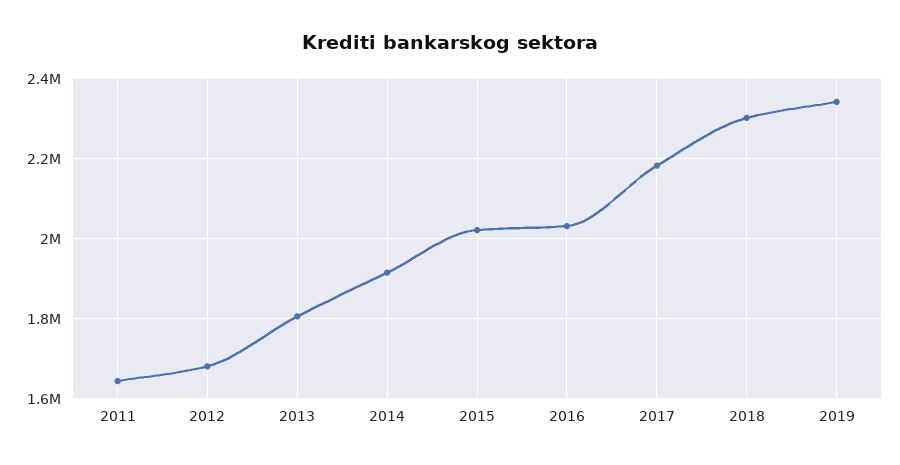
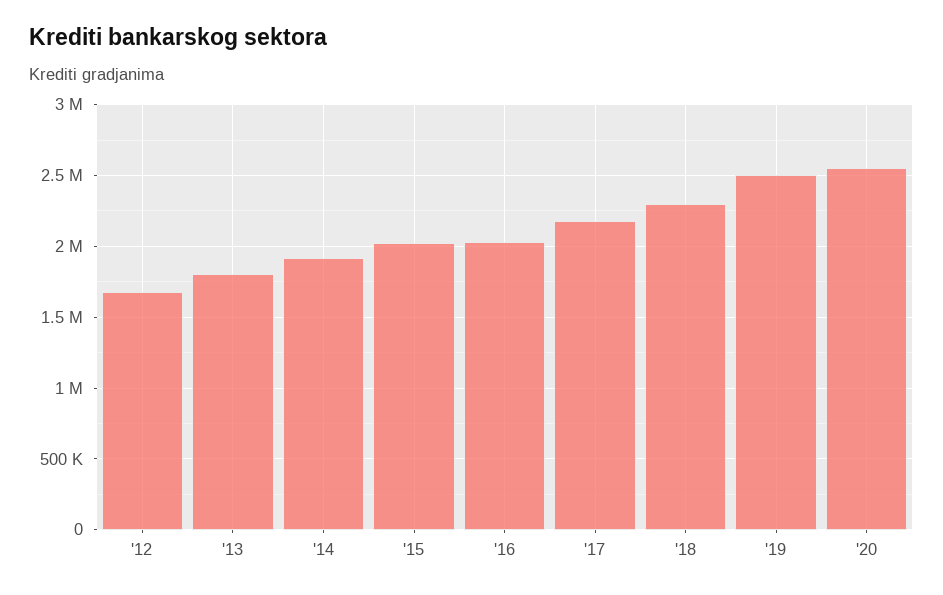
2011: 1640000 -> none
2019: 2340000 -> 2500000
'20: none -> 2550000

